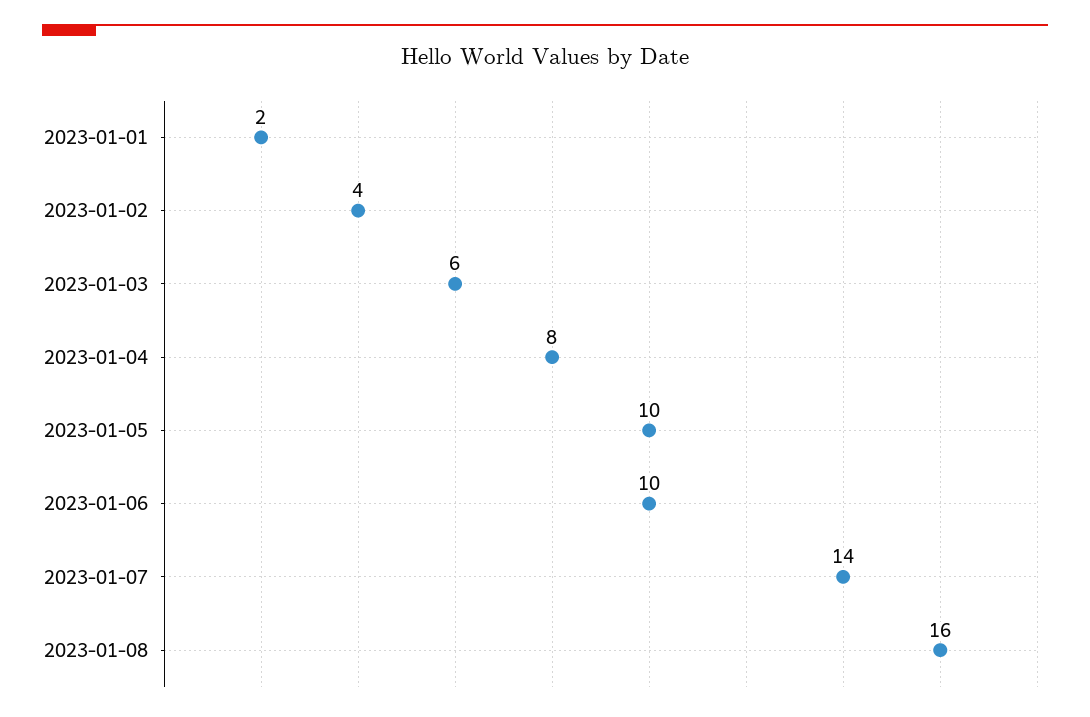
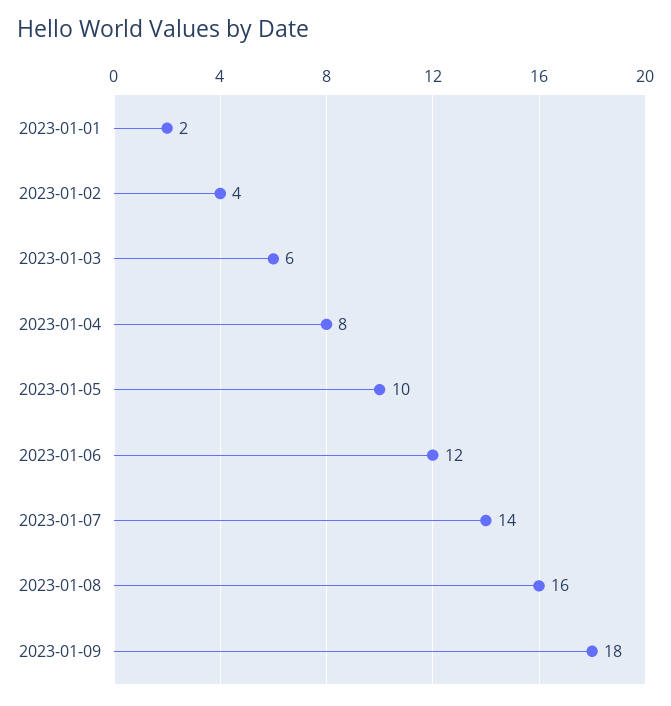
2023-01-06: 10 -> 12
2023-01-09: none -> 18

